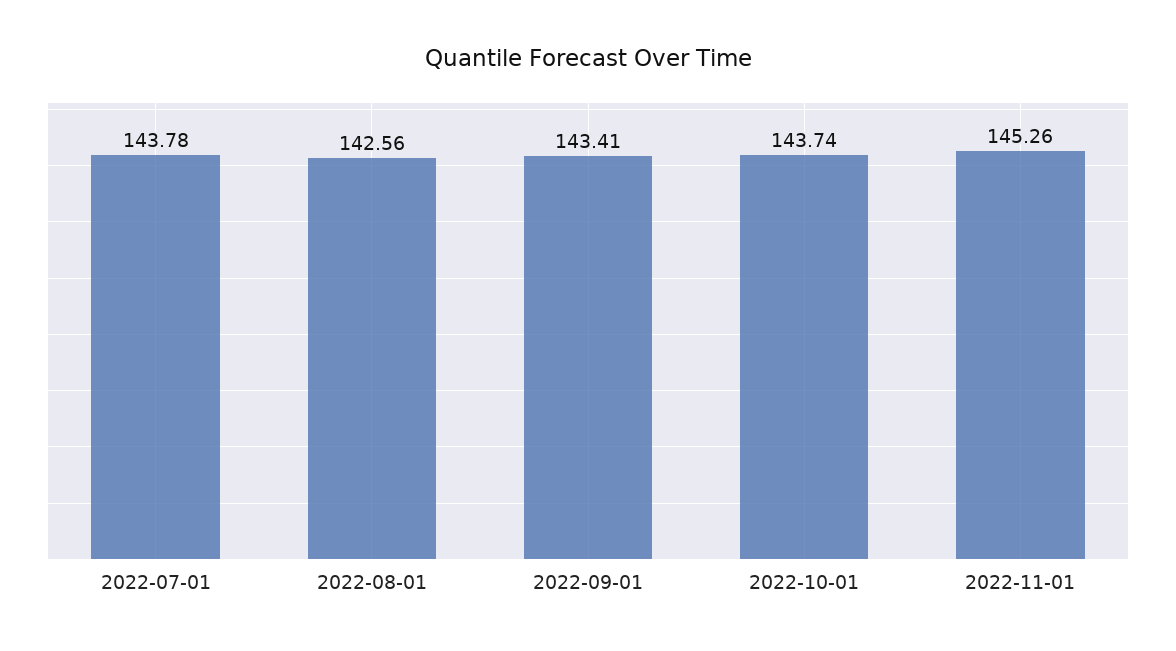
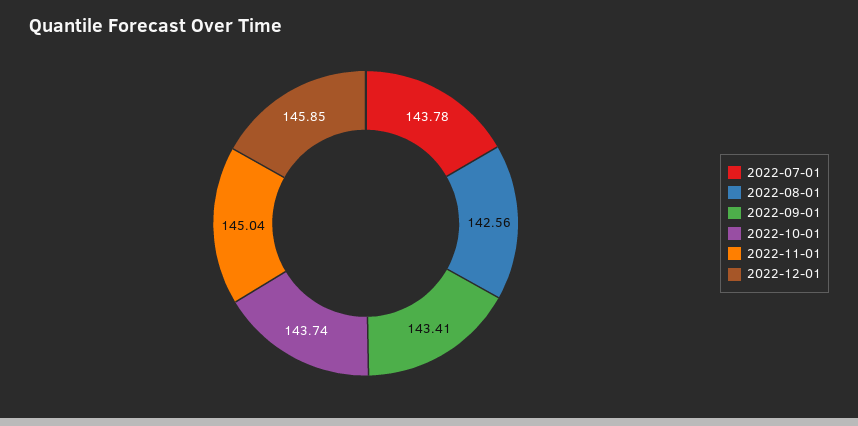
2022-11-01: 145.26 -> 145.04
2022-12-01: none -> 145.85

